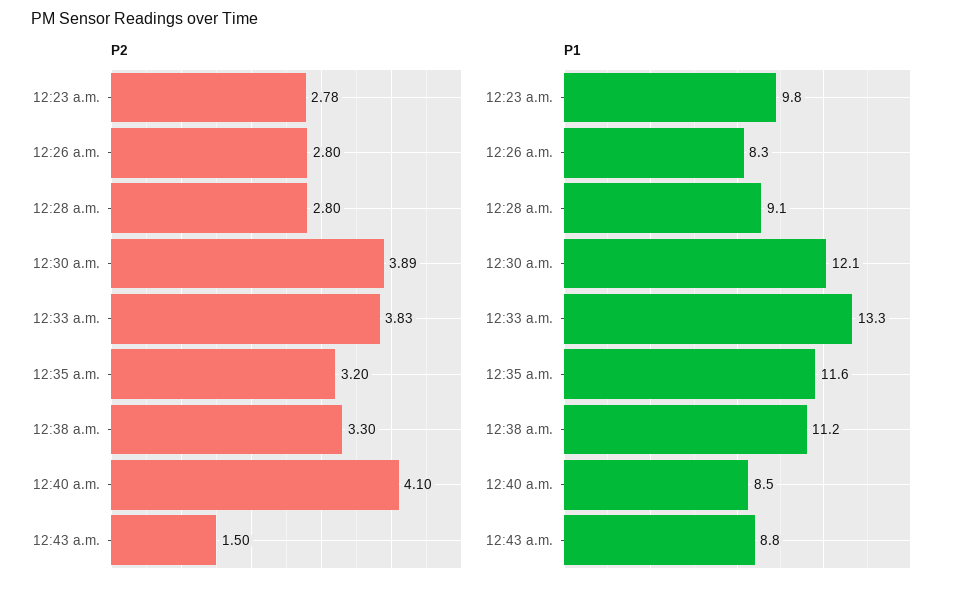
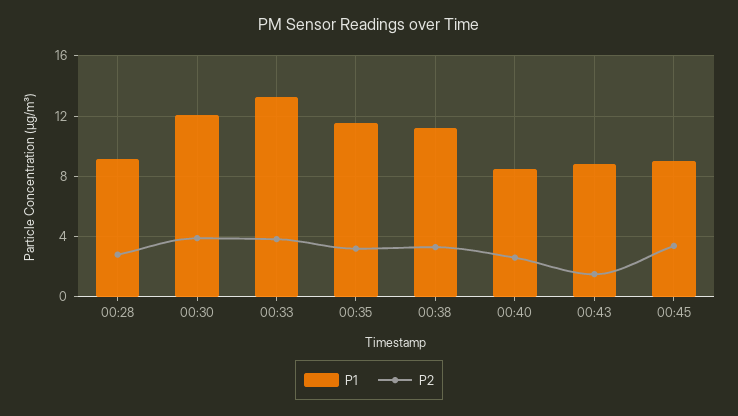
P2, 12:23 a.m.: 2.78 -> none
P2, 12:26 a.m.: 2.8 -> none
P2, 12:40 a.m.: 4.1 -> 2.5
P1, 12:23 a.m.: 9.8 -> none
P1, 12:26 a.m.: 8.3 -> none
P1, 00:45: none -> 9
P2, 00:45: none -> 3.5

